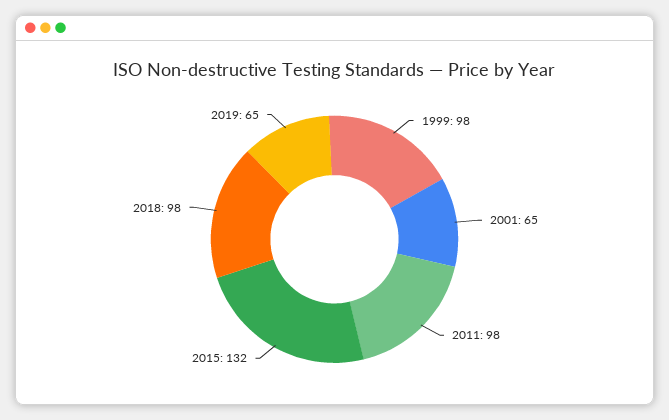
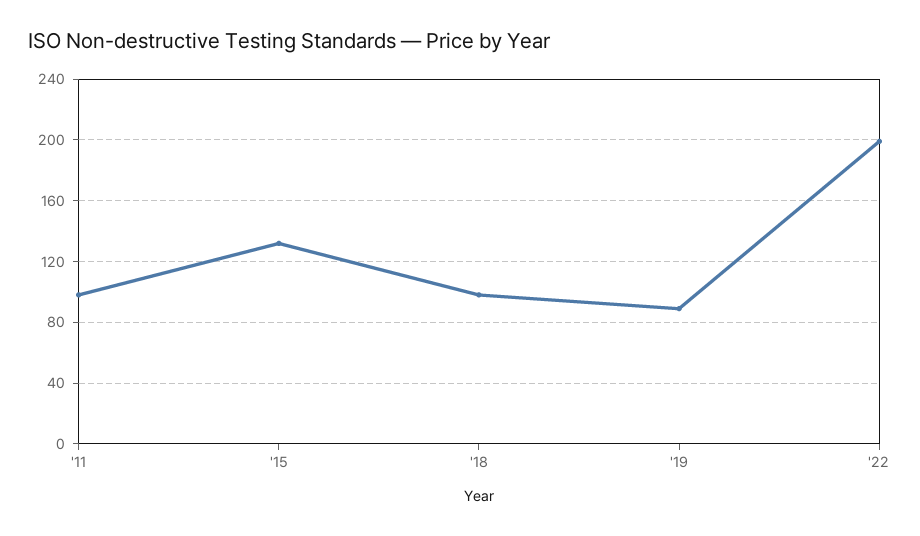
1999: 98 -> none
2001: 65 -> none
2019: 65 -> 90
'22: none -> 200

